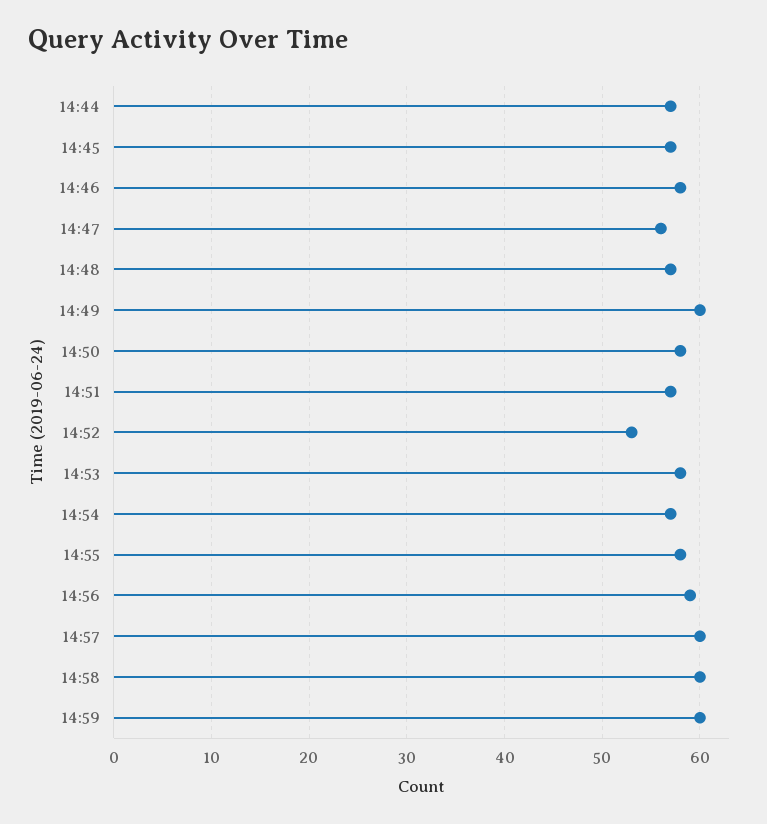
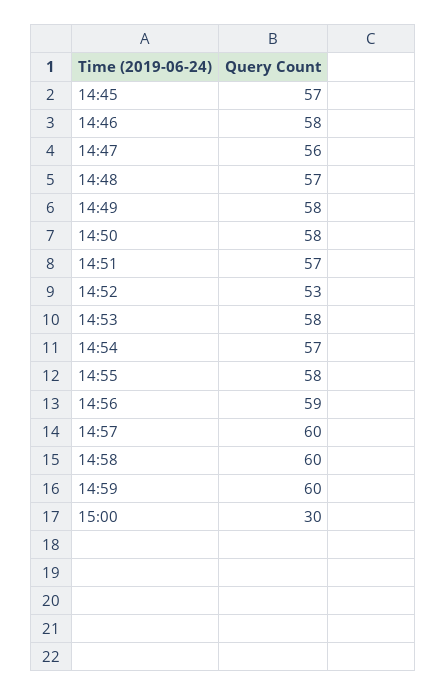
14:44: 57 -> none
14:49: 60 -> 58
15:00: none -> 30

